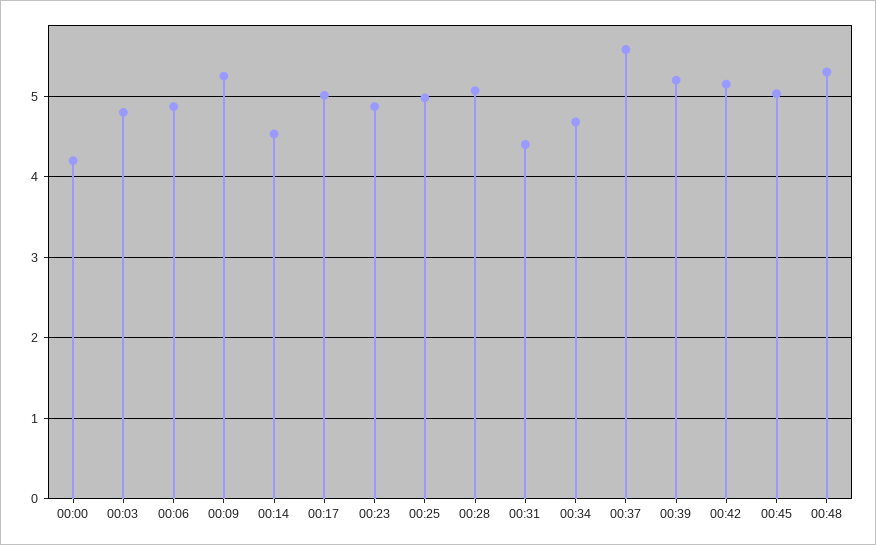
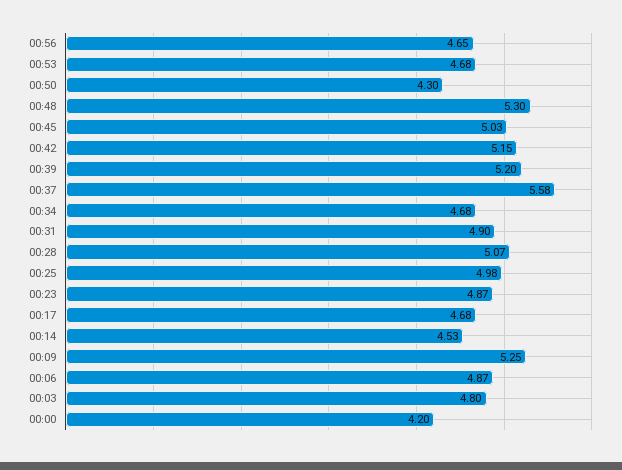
00:17: 5 -> 4.68
00:31: 4.4 -> 4.9
00:56: none -> 4.65
00:53: none -> 4.68
00:50: none -> 4.3

